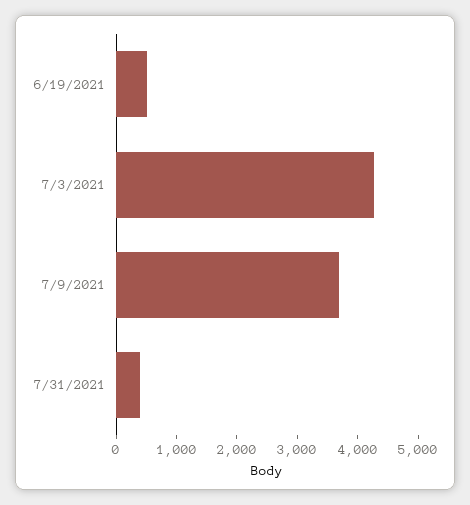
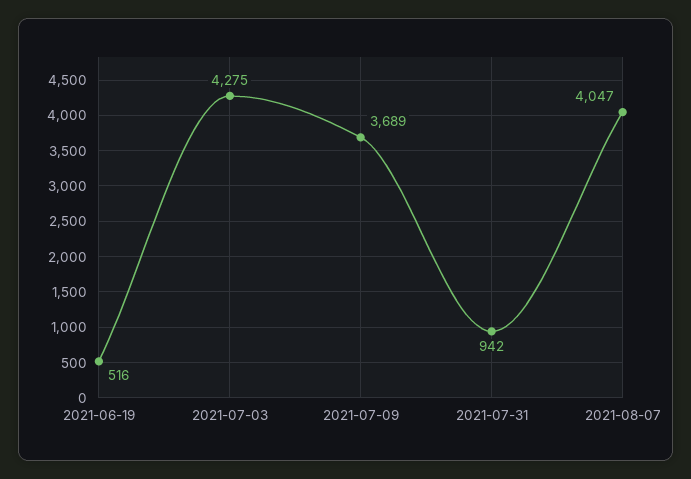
7/31/2021: 400 -> 942
2021-08-07: none -> 4047

